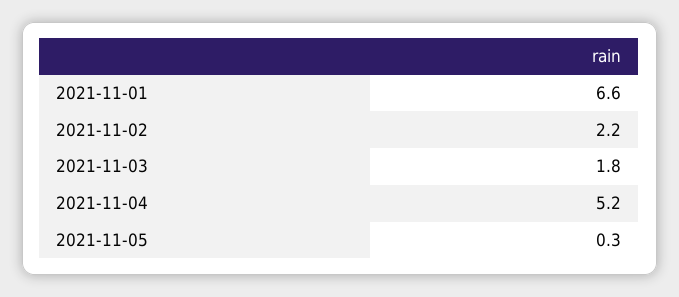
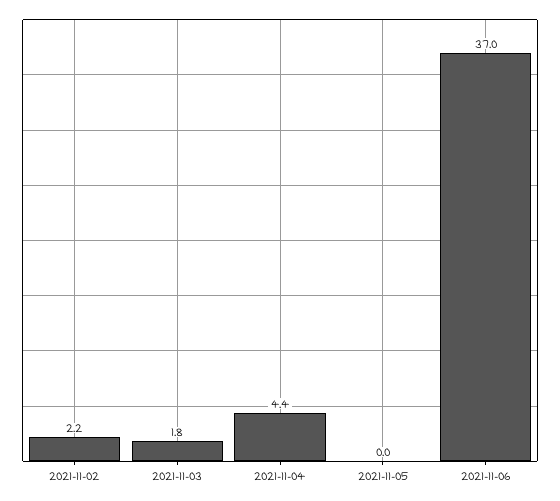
2021-11-01: 6.6 -> none
2021-11-04: 5.2 -> 4.4
2021-11-05: 0.3 -> 0
2021-11-06: none -> 37

